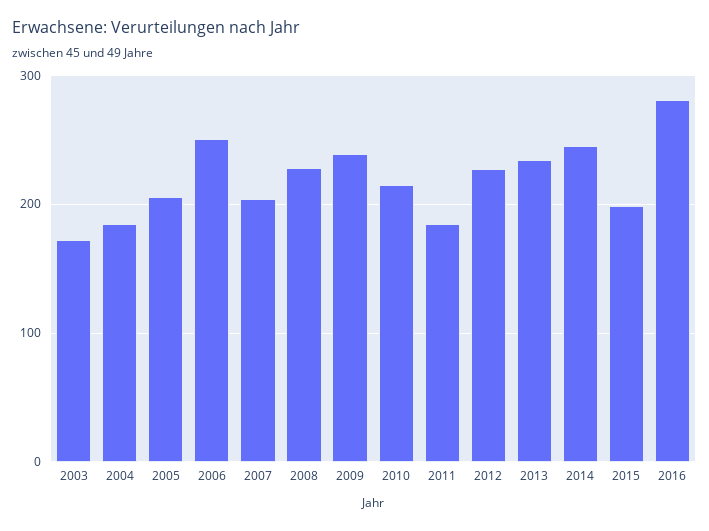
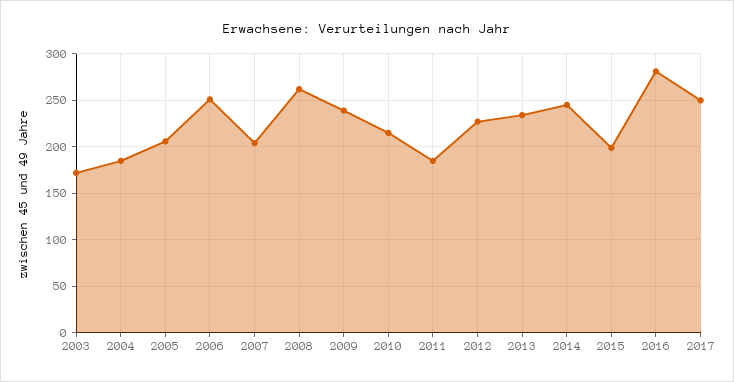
2008: 230 -> 260
2017: none -> 250

